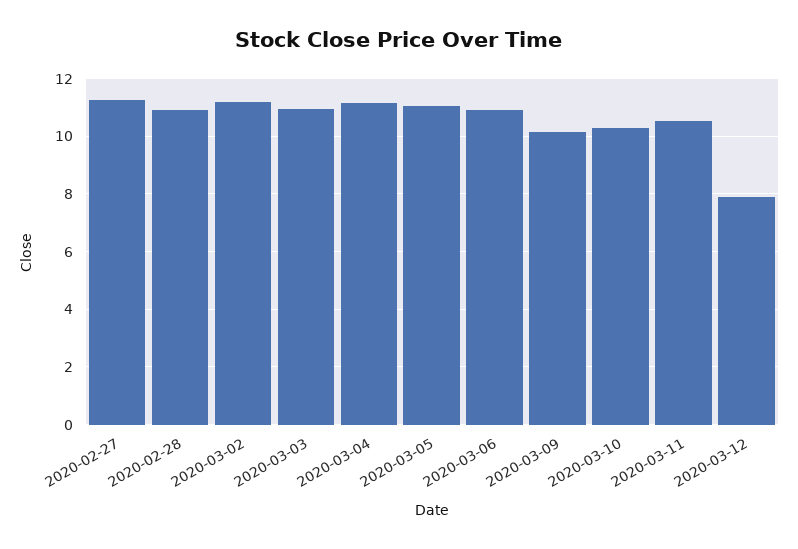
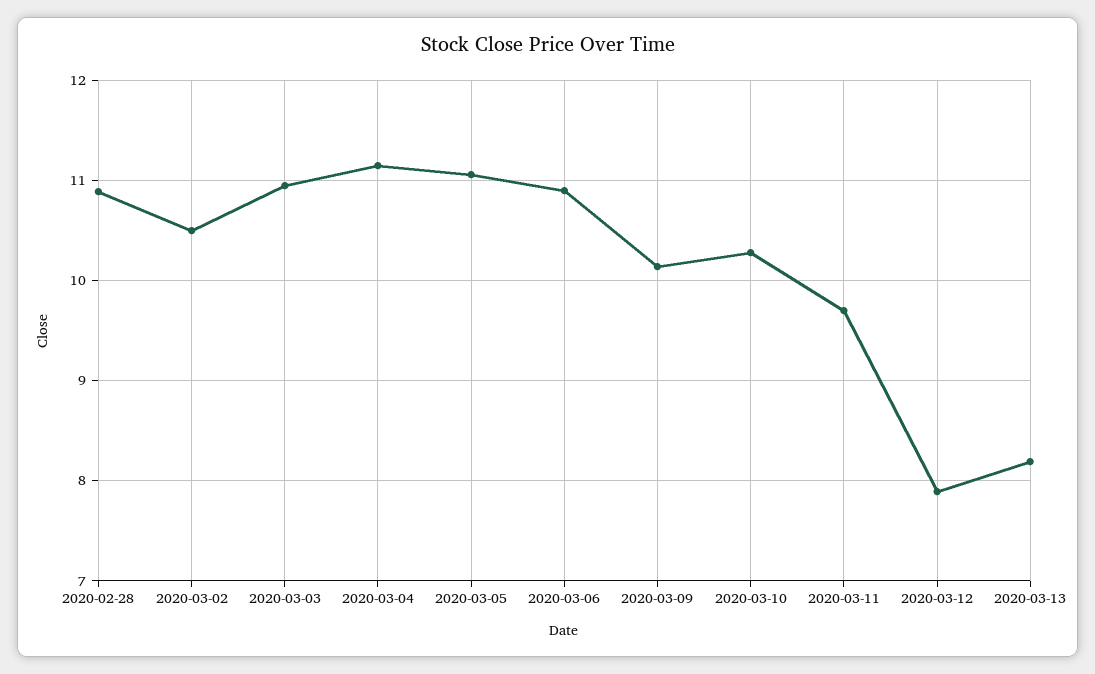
2020-02-27: 11.25 -> none
2020-03-02: 11.25 -> 10.5
2020-03-11: 10.5 -> 9.7
2020-03-13: none -> 8.2

